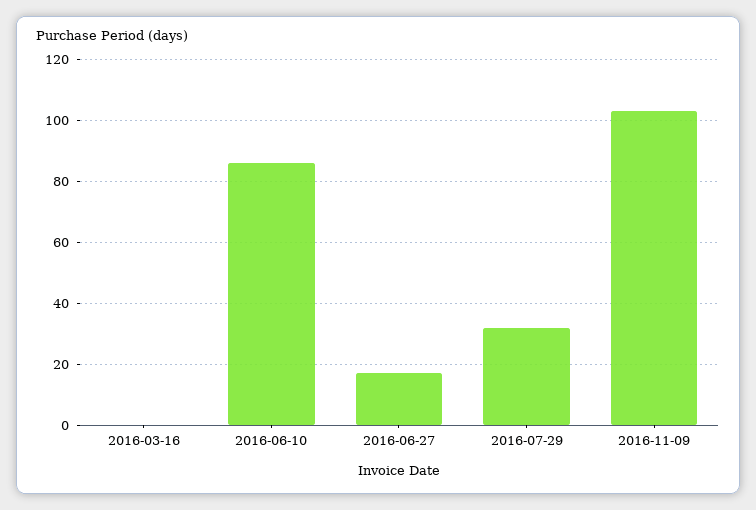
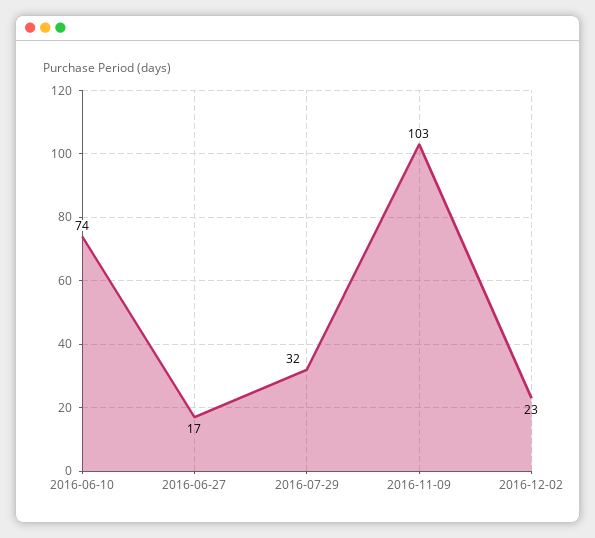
2016-03-16: 0 -> none
2016-06-10: 85 -> 74
2016-12-02: none -> 23

